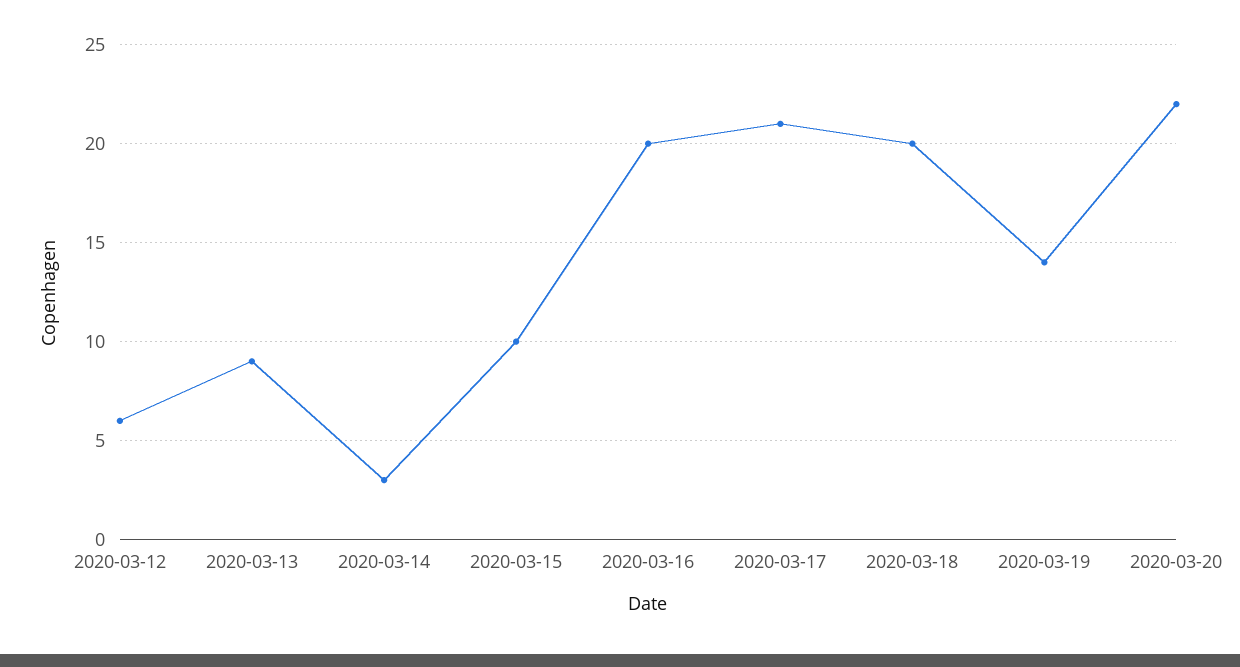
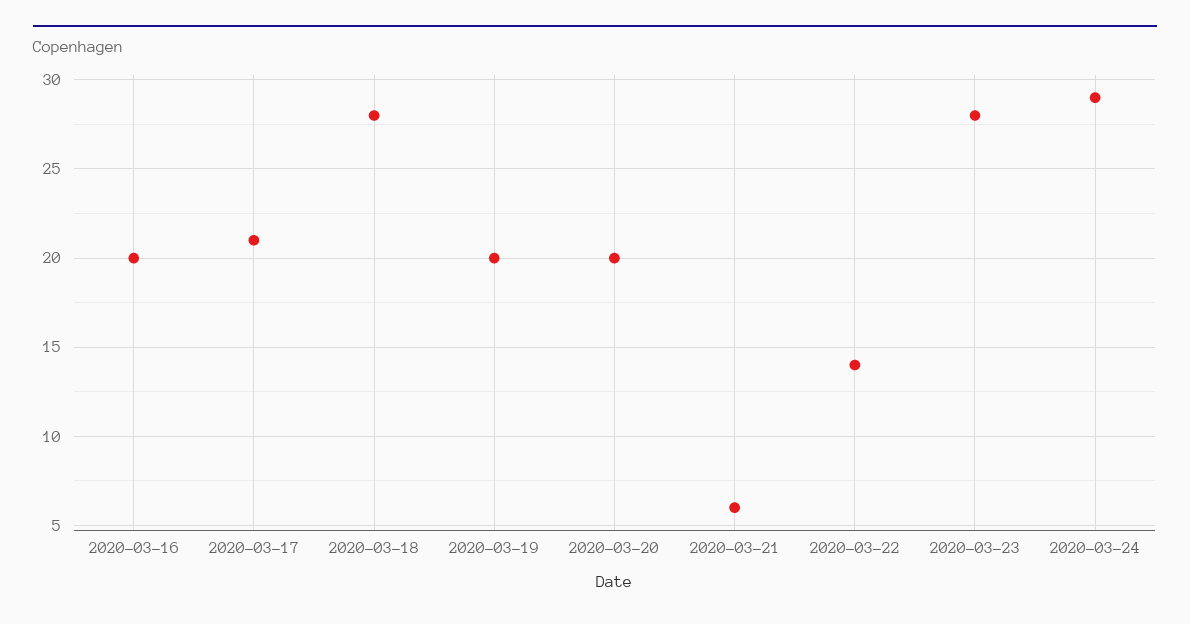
2020-03-12: 6 -> none
2020-03-13: 9 -> none
2020-03-14: 3 -> none
2020-03-15: 10 -> none
2020-03-18: 20 -> 28
2020-03-19: 14 -> 20
2020-03-20: 22 -> 20
2020-03-21: none -> 6
2020-03-22: none -> 14
2020-03-23: none -> 28
2020-03-24: none -> 29

